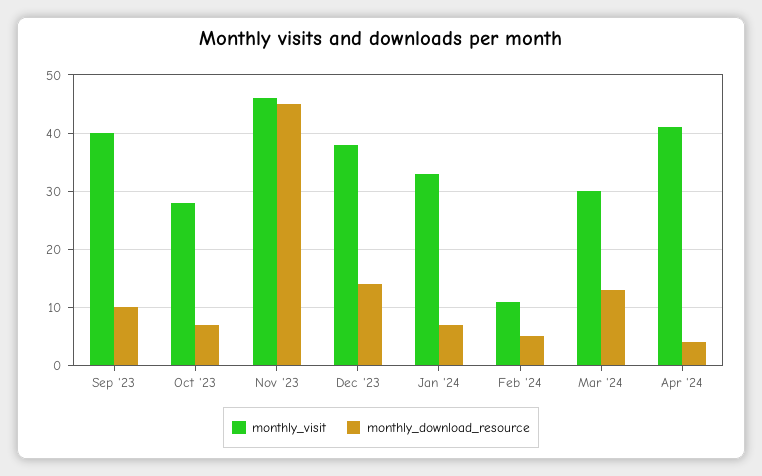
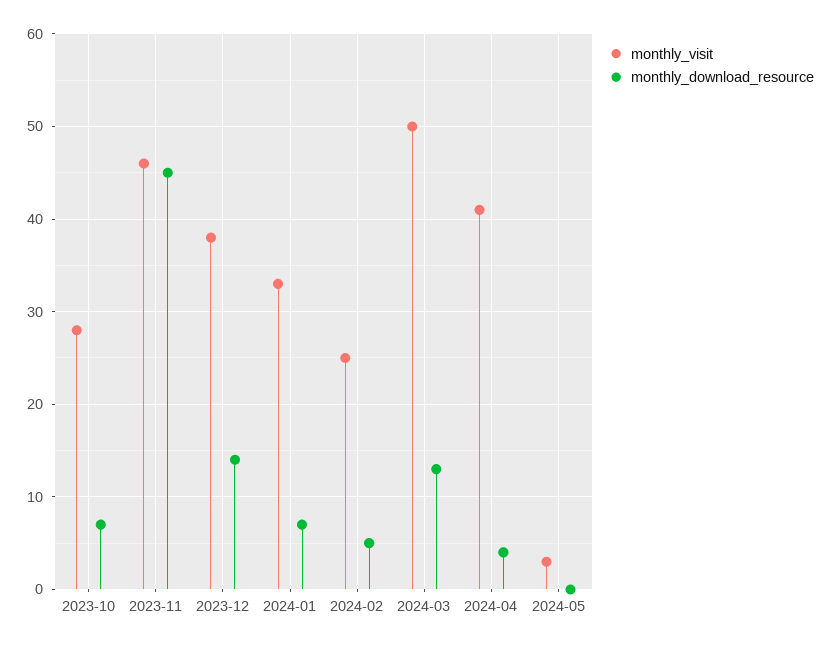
monthly_visit, Sep '23: 40 -> none
monthly_download_resource, Sep '23: 10 -> none
monthly_visit, Feb '24: 10 -> 25
monthly_visit, Mar '24: 30 -> 50
monthly_visit, 2024-05: none -> 3
monthly_download_resource, 2024-05: none -> 0

